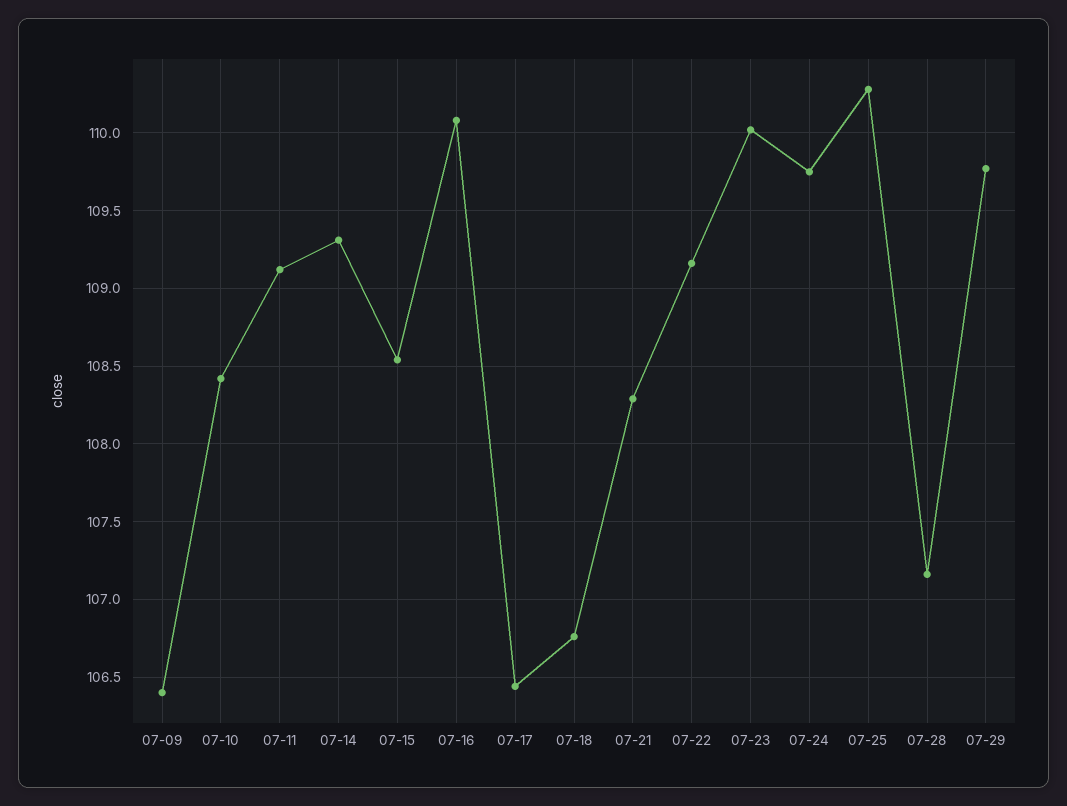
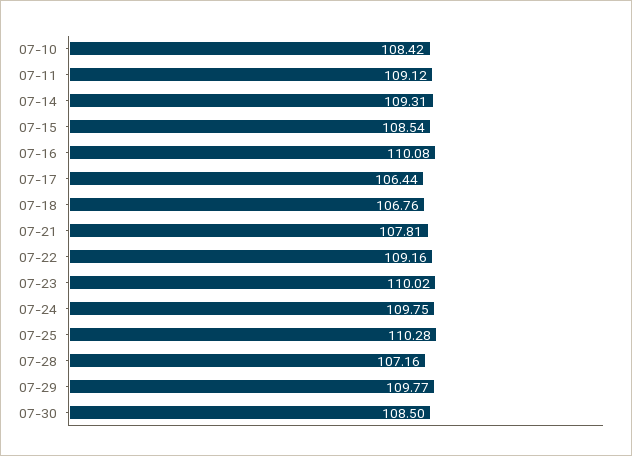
07-09: 106.4 -> none
07-21: 108.3 -> 107.81
07-30: none -> 108.5

